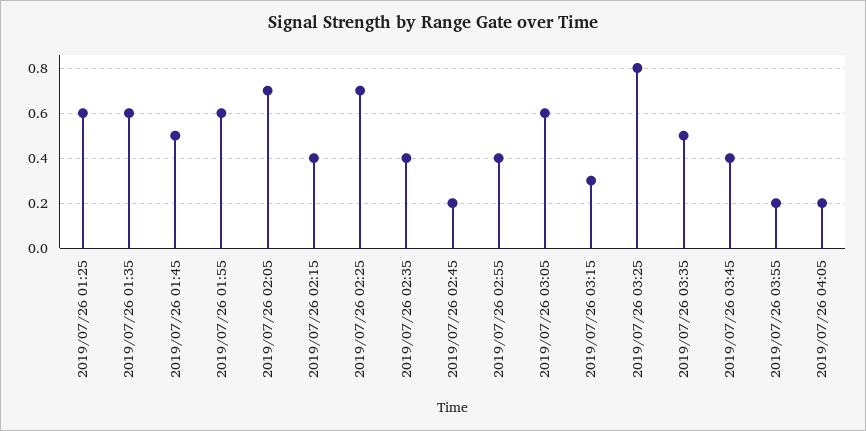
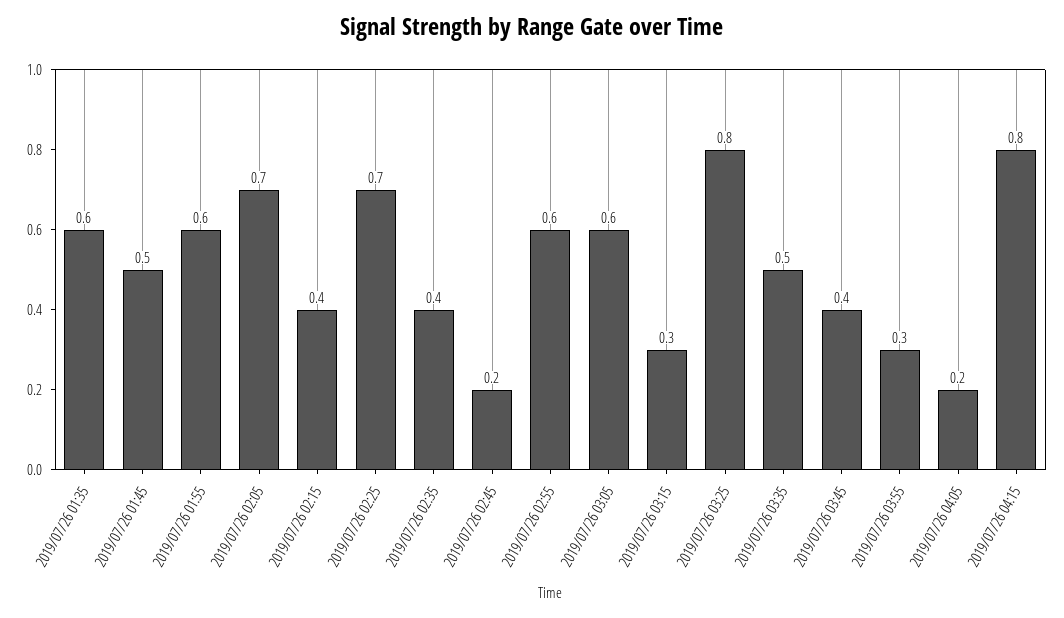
2019/07/26 01:25: 0.6 -> none
2019/07/26 02:55: 0.4 -> 0.6
2019/07/26 03:55: 0.2 -> 0.3
2019/07/26 04:15: none -> 0.8

